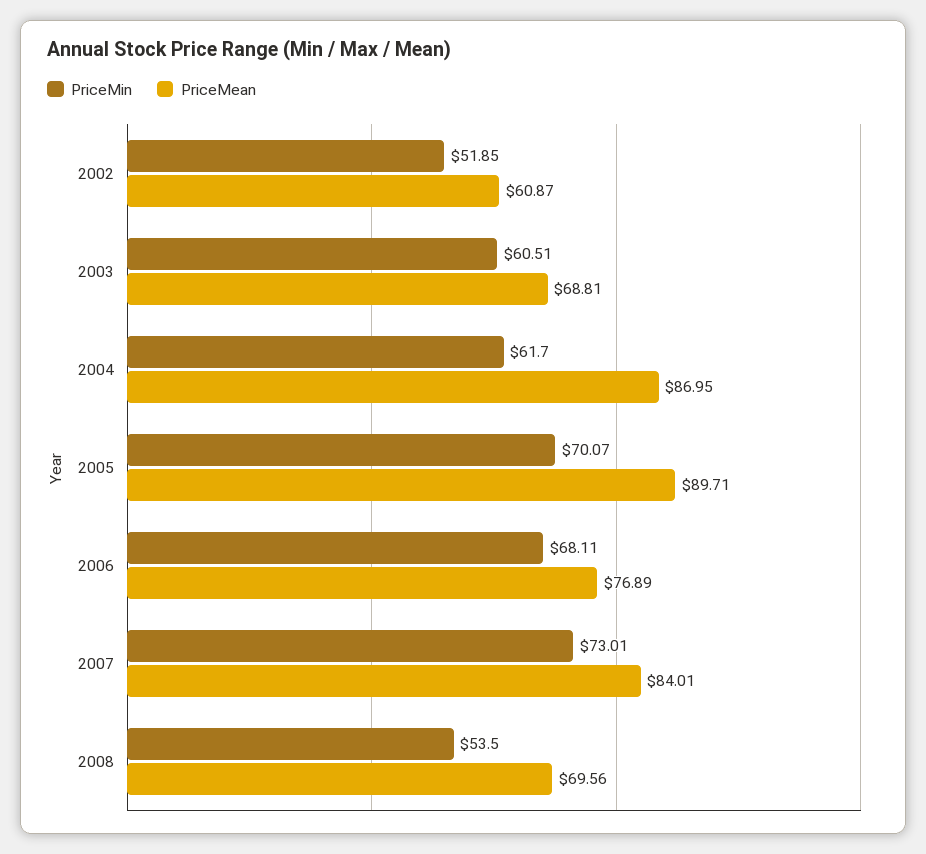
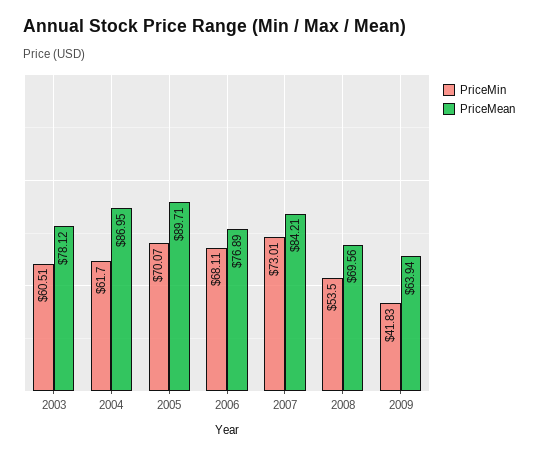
PriceMin, 2002: 51.85 -> none
PriceMean, 2002: 60.87 -> none
PriceMean, 2003: 68.81 -> 78.12
PriceMean, 2007: 84.01 -> 84.21
PriceMin, 2009: none -> 41.83
PriceMean, 2009: none -> 63.94

